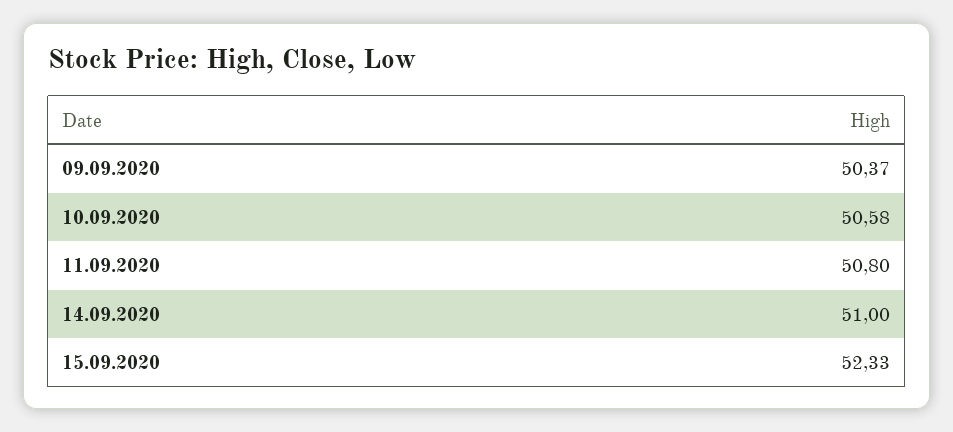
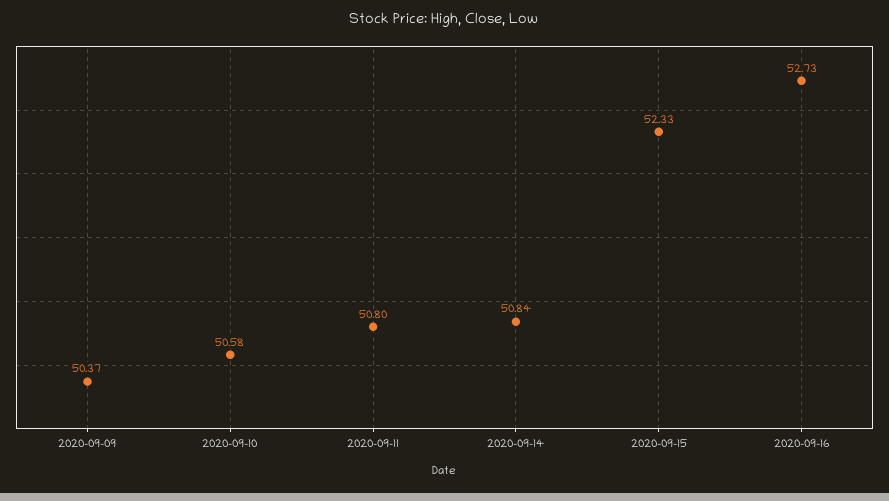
14.09.2020: 51 -> 50.84
2020-09-16: none -> 52.73

